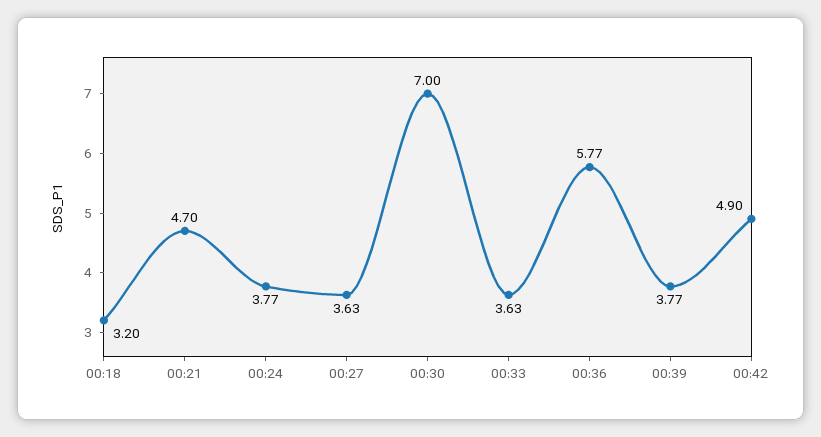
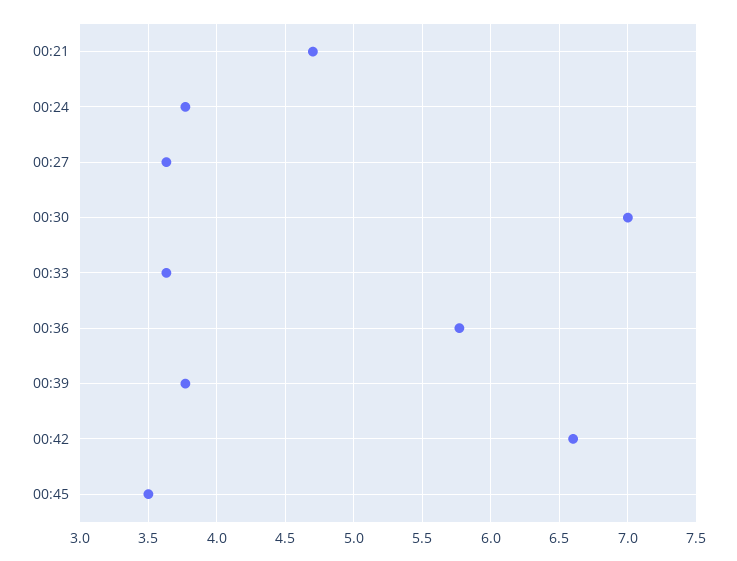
00:18: 3.2 -> none
00:42: 4.9 -> 6.6
00:45: none -> 3.5

